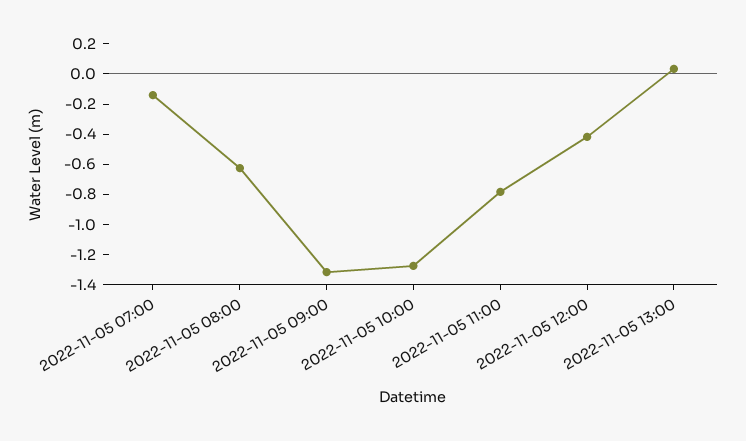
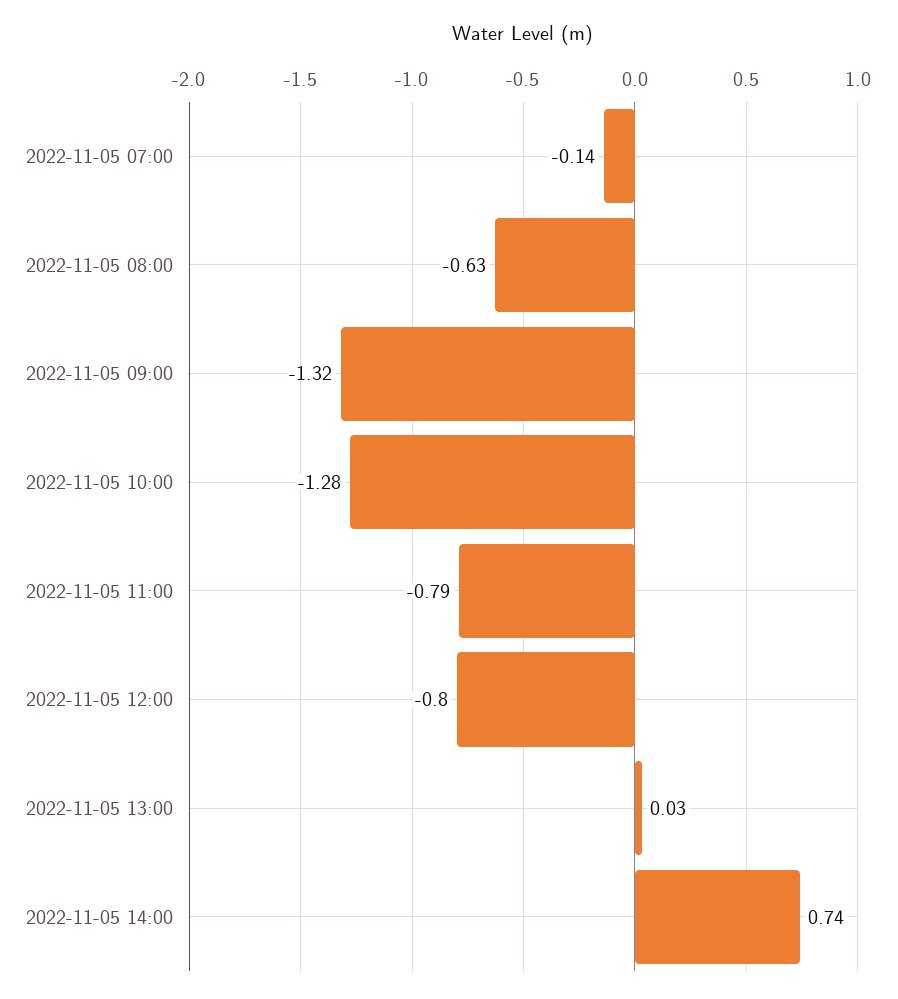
2022-11-05 12:00: -0.4 -> -0.8
2022-11-05 14:00: none -> 0.74

